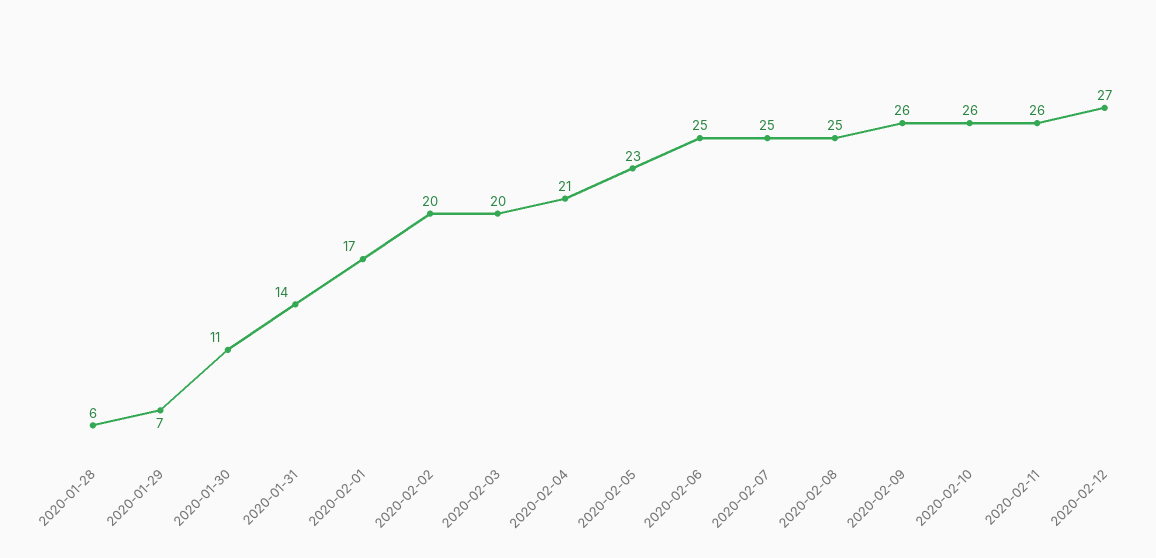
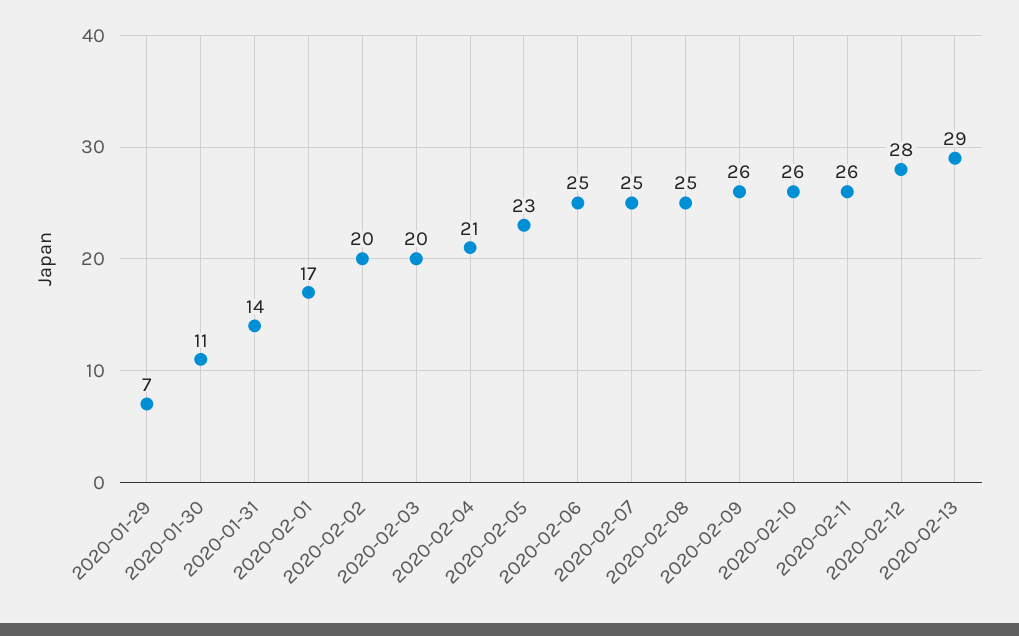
2020-01-28: 6 -> none
2020-02-12: 27 -> 28
2020-02-13: none -> 29

